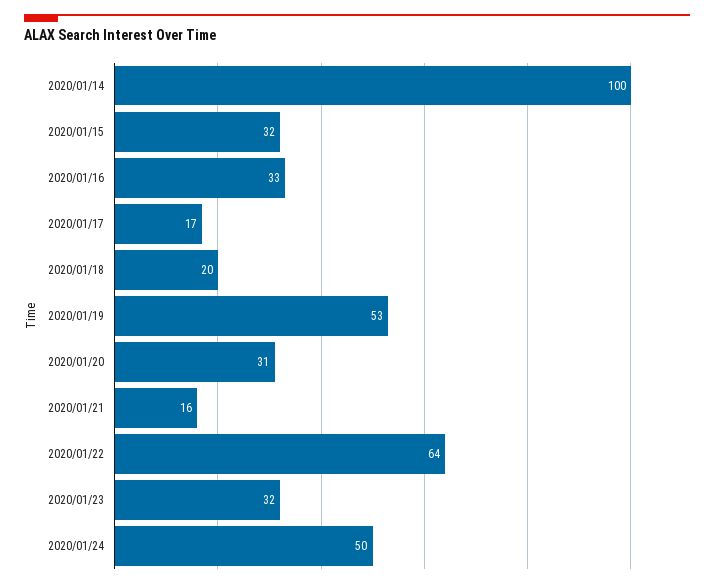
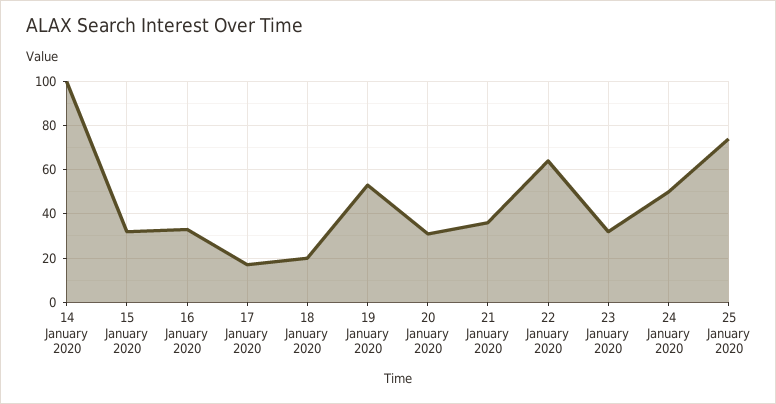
2020/01/21: 16 -> 35
25 January 2020: none -> 75

